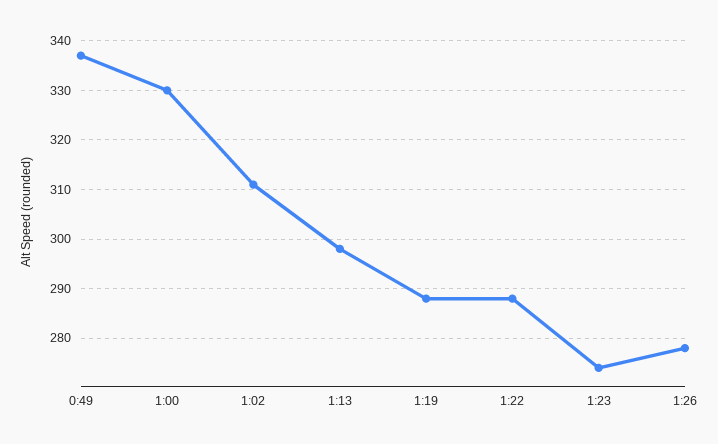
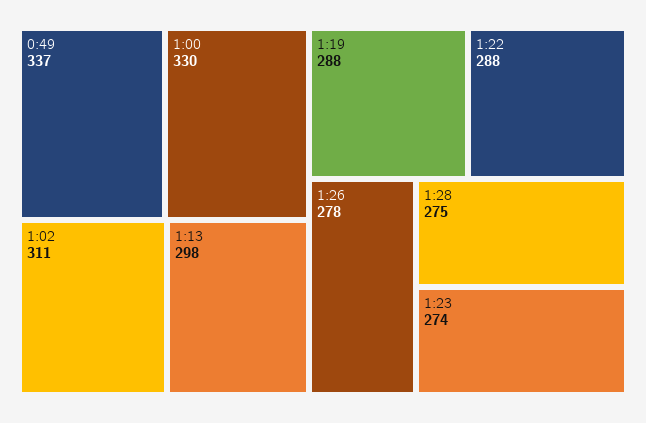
1:28: none -> 275

